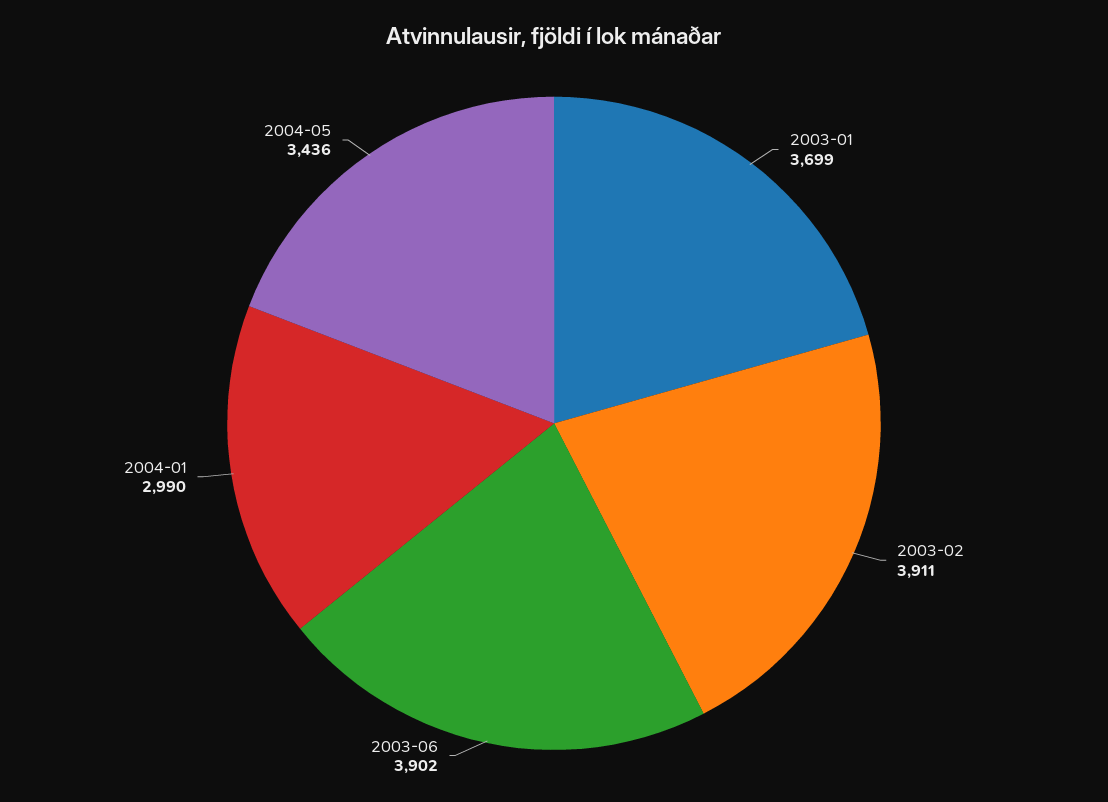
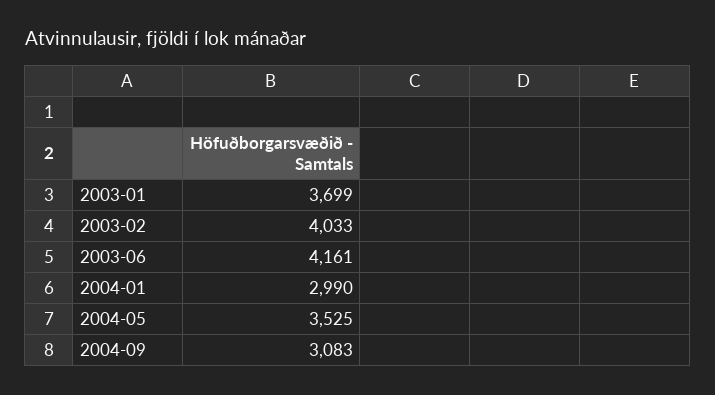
2003-02: 3911 -> 4033
2003-06: 3902 -> 4161
2004-05: 3436 -> 3525
2004-09: none -> 3083

